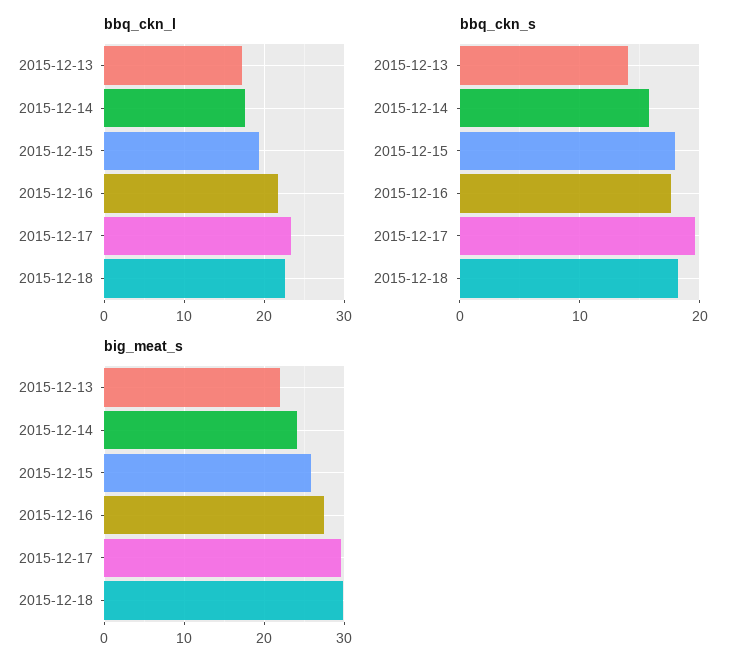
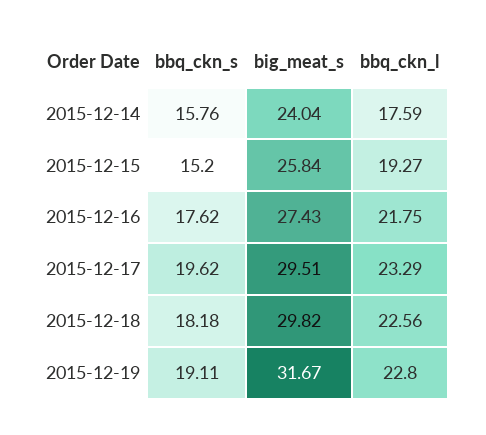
bbq_ckn_l, 2015-12-13: 17 -> none
bbq_ckn_s, 2015-12-13: 14 -> none
bbq_ckn_s, 2015-12-15: 18 -> 15.2
big_meat_s, 2015-12-13: 22 -> none
bbq_ckn_s, 2015-12-19: none -> 19.11
big_meat_s, 2015-12-19: none -> 31.67
bbq_ckn_l, 2015-12-19: none -> 22.8

